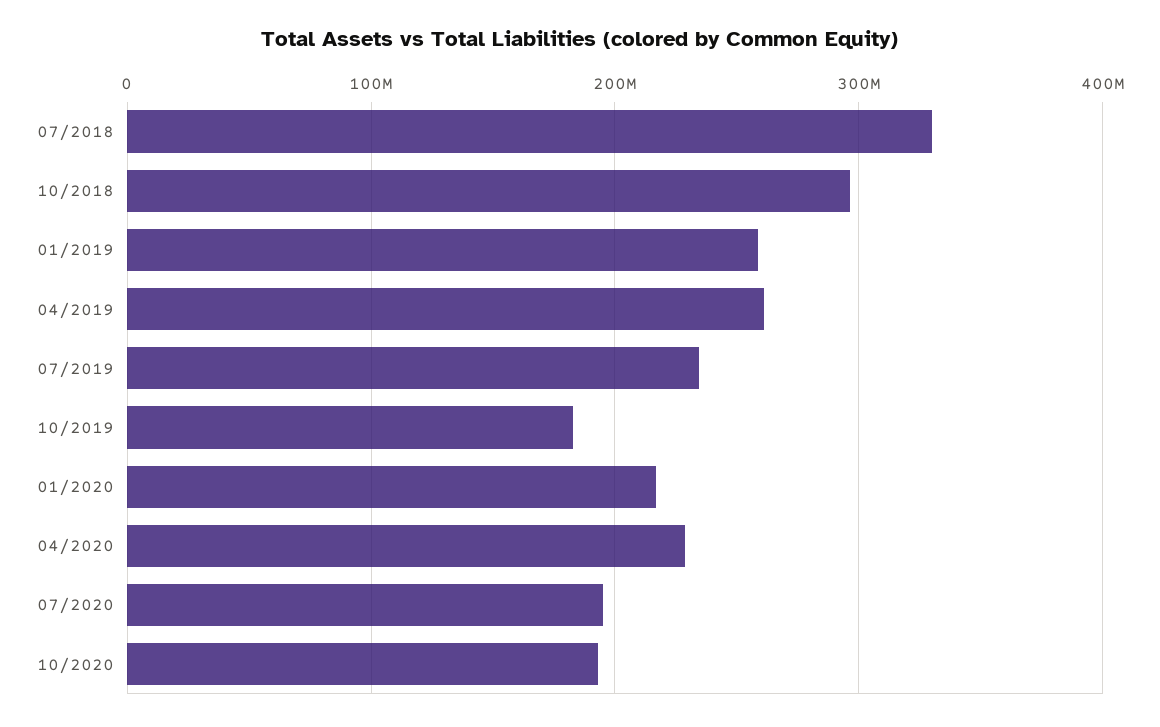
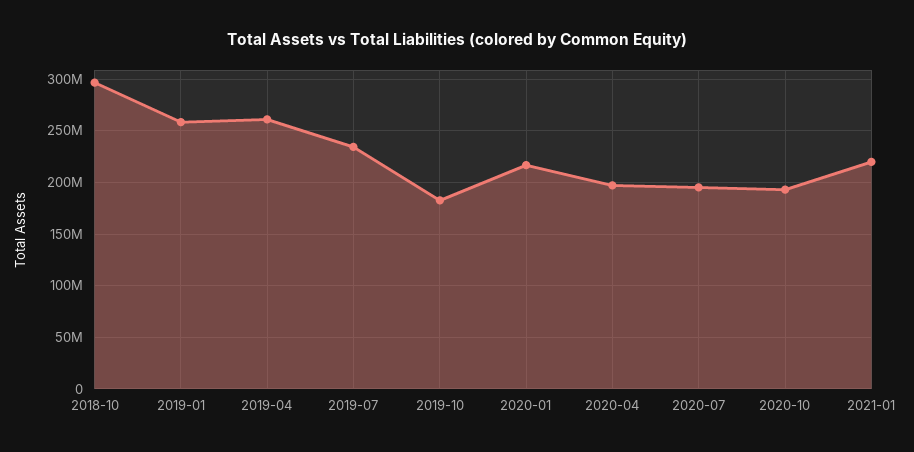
07/2018: 330000000 -> none
04/2020: 230000000 -> 200000000
2021-01: none -> 220000000

